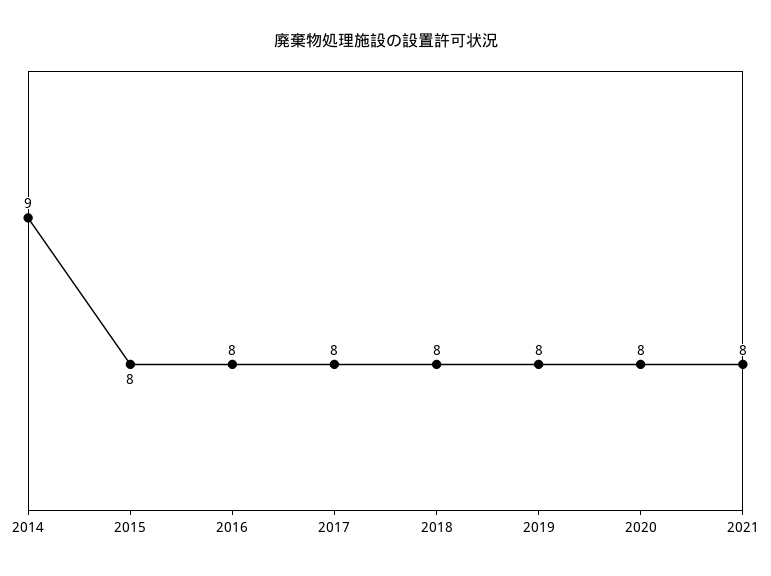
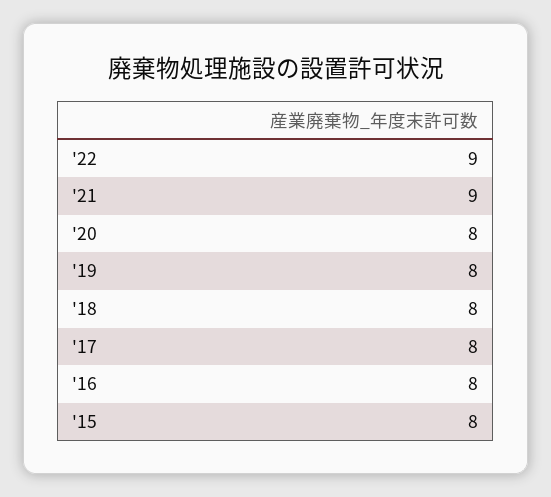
2014: 9 -> none
2021: 8 -> 9
'22: none -> 9

